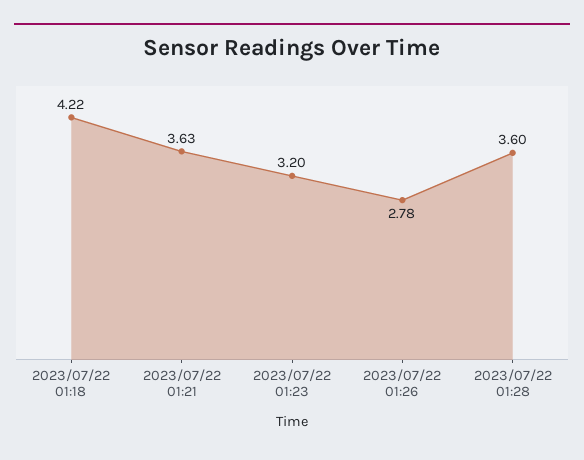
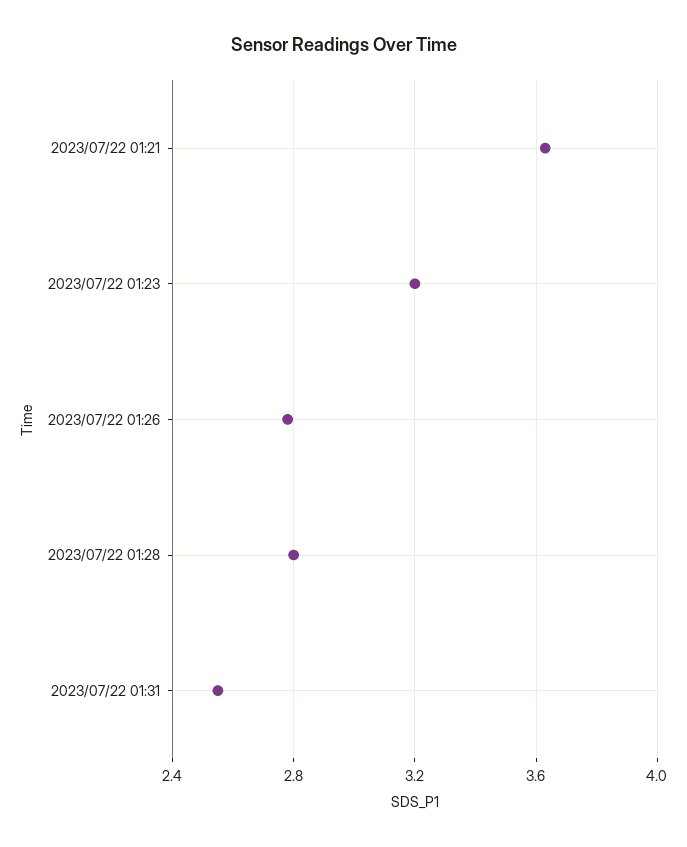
2023/07/22 01:18: 4.22 -> none
2023/07/22 01:28: 3.6 -> 2.8
2023/07/22 01:31: none -> 2.55

